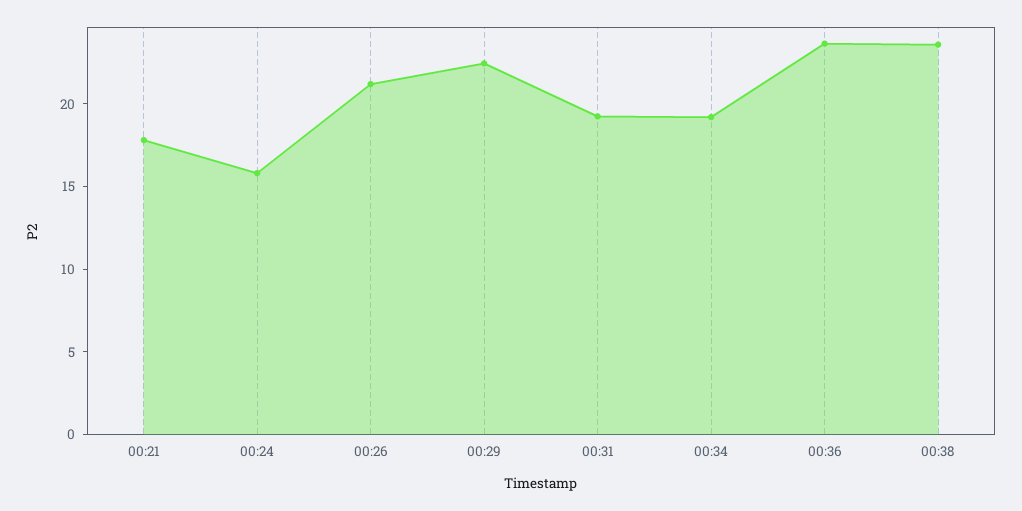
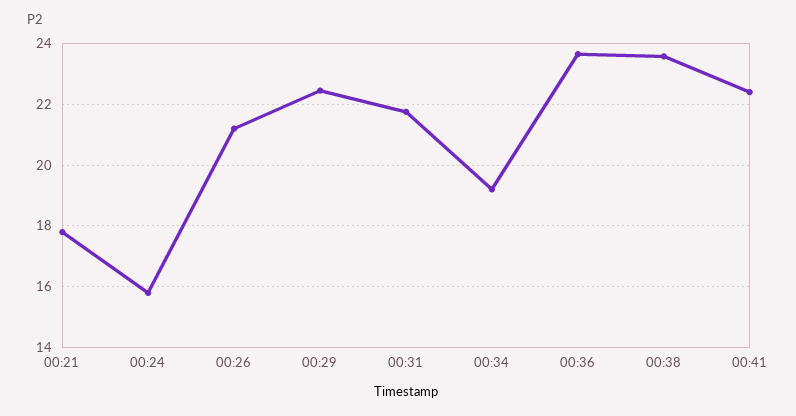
00:31: 19 -> 21.8
00:41: none -> 22.4

